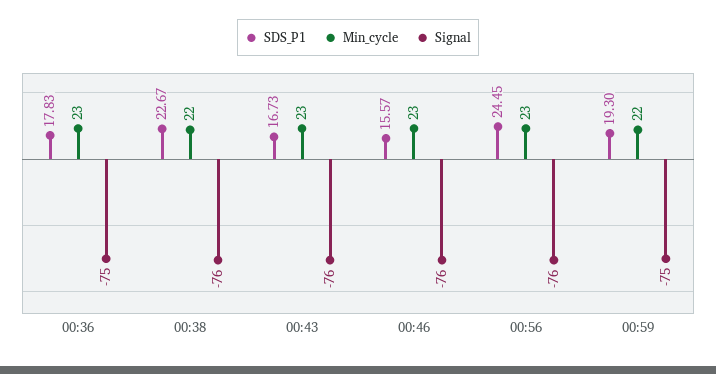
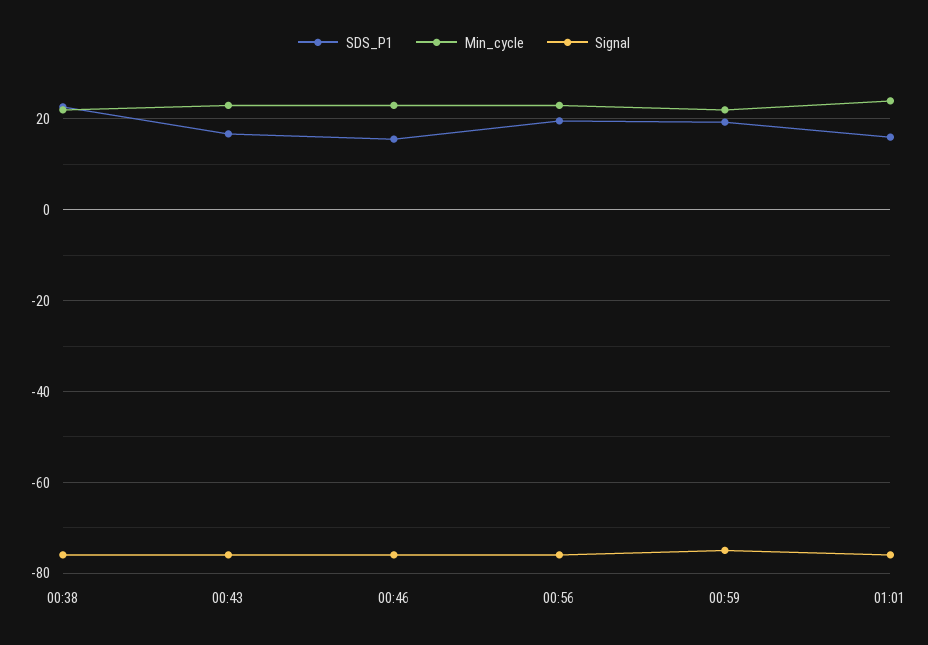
SDS_P1, 00:36: 17.83 -> none
Min_cycle, 00:36: 23 -> none
Signal, 00:36: -75 -> none
SDS_P1, 00:56: 24.45 -> 20
SDS_P1, 01:01: none -> 16
Min_cycle, 01:01: none -> 24
Signal, 01:01: none -> -76

